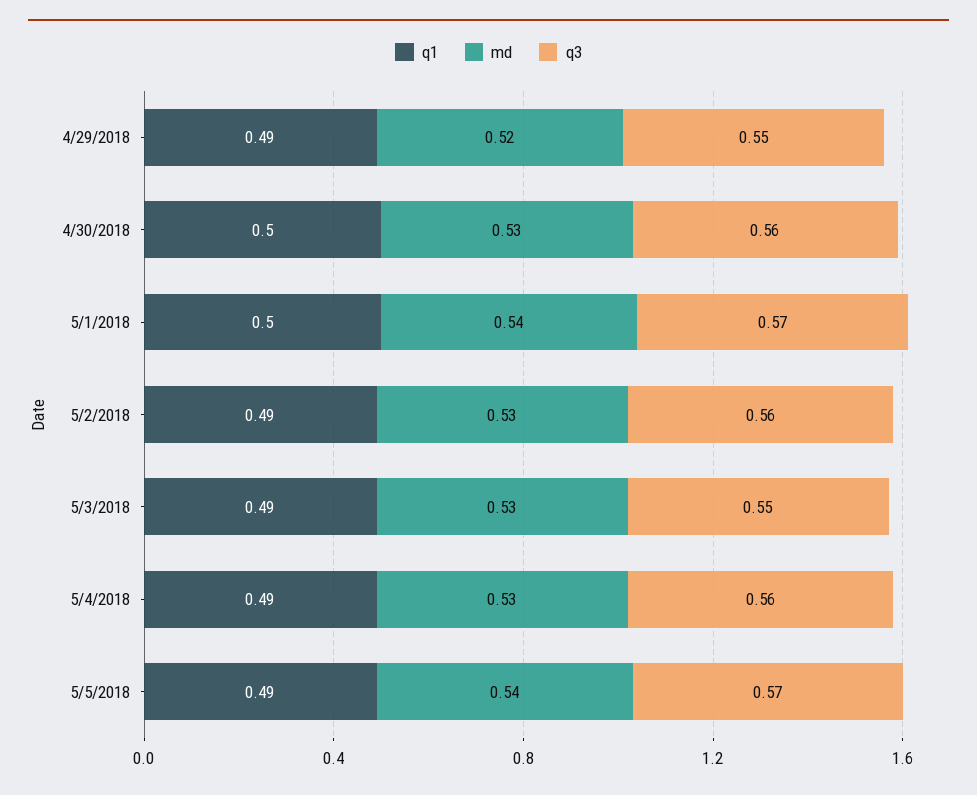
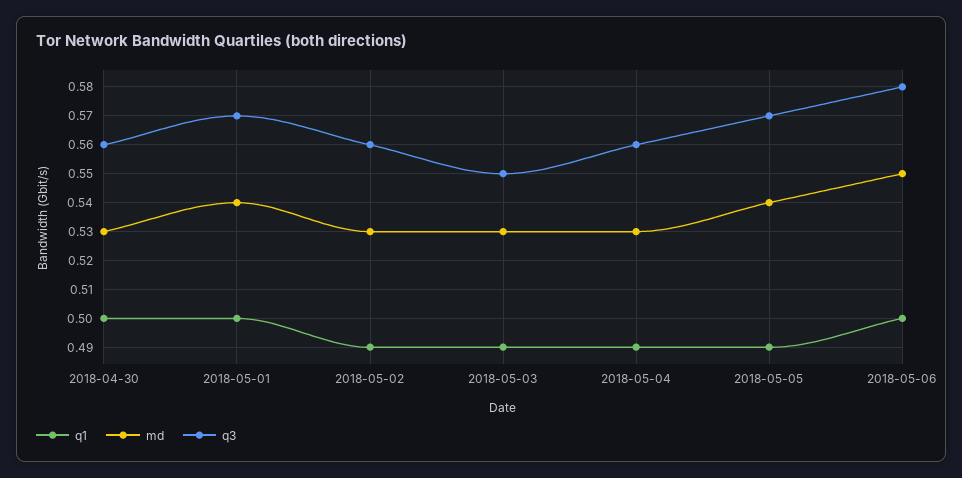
q1, 4/29/2018: 0.49 -> none
md, 4/29/2018: 0.52 -> none
q3, 4/29/2018: 0.55 -> none
q1, 2018-05-06: none -> 0.5
md, 2018-05-06: none -> 0.55
q3, 2018-05-06: none -> 0.58

